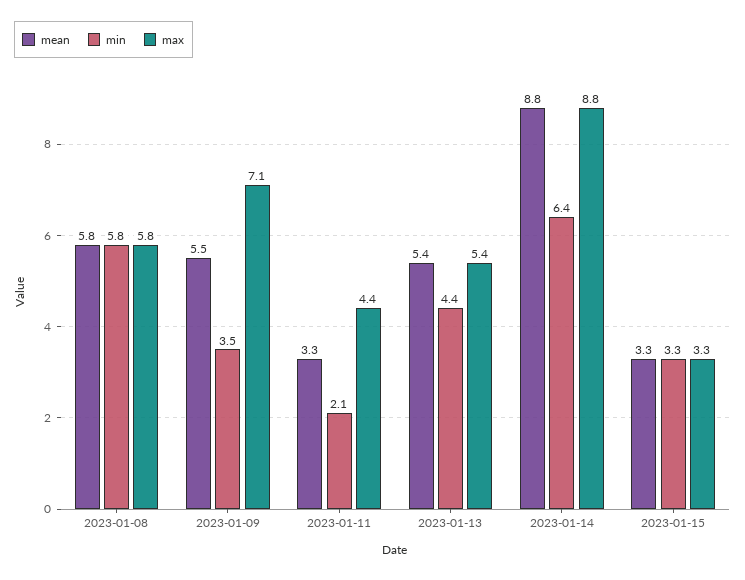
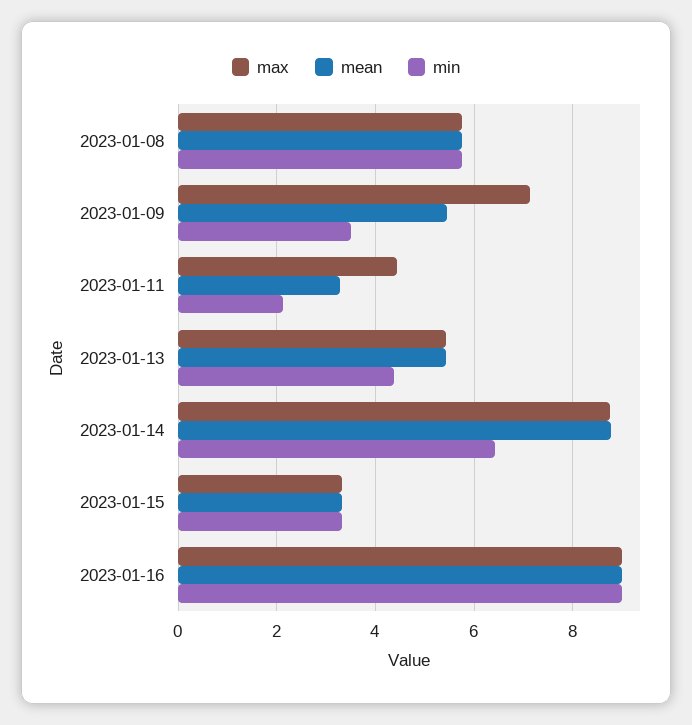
max, 2023-01-16: none -> 9
mean, 2023-01-16: none -> 9
min, 2023-01-16: none -> 9

